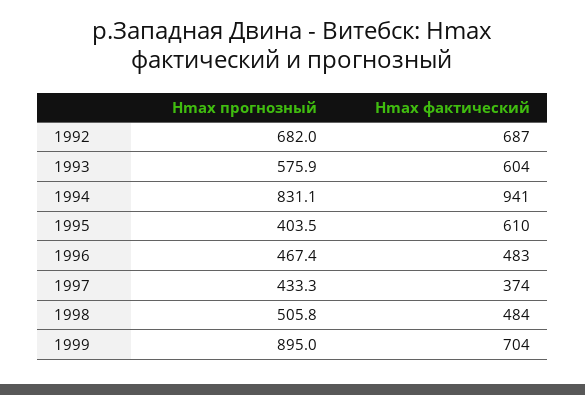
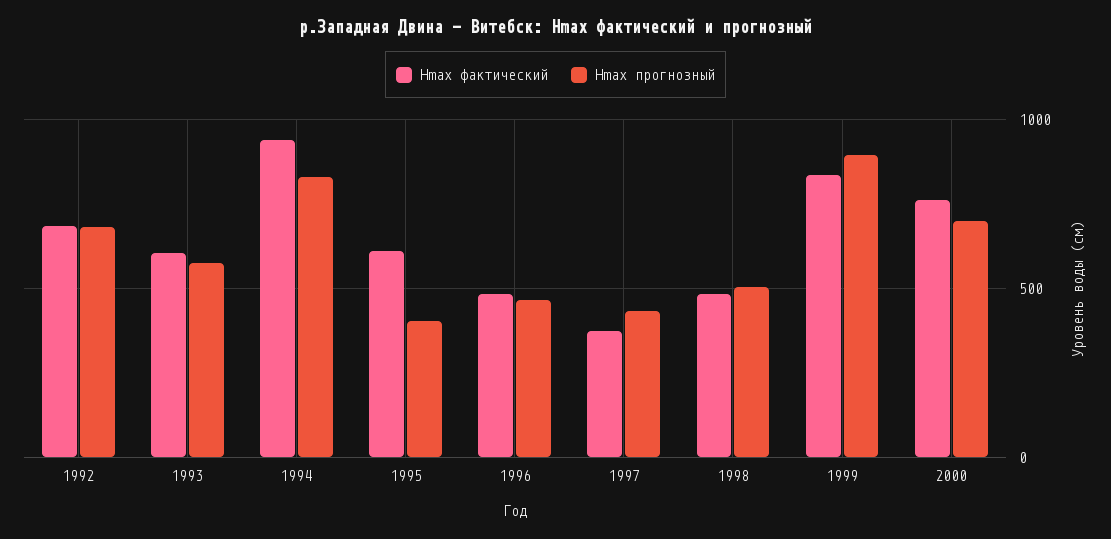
Hmax фактический, 1999: 704 -> 850
Hmax фактический, 2000: none -> 750
Hmax прогнозный, 2000: none -> 700

